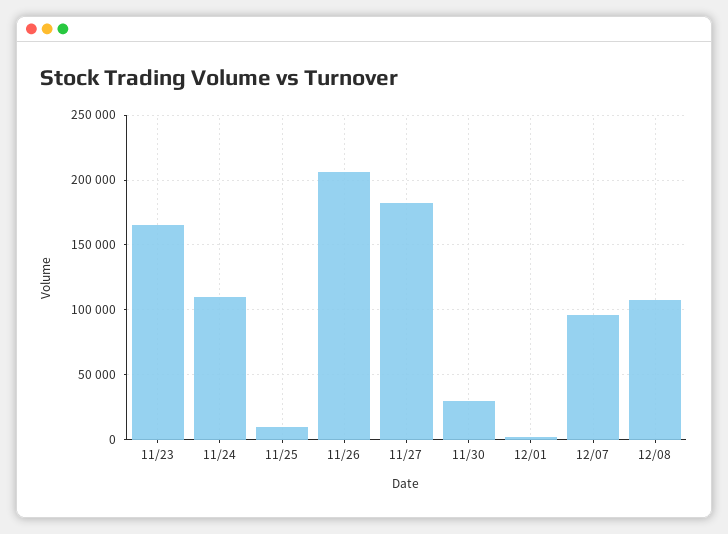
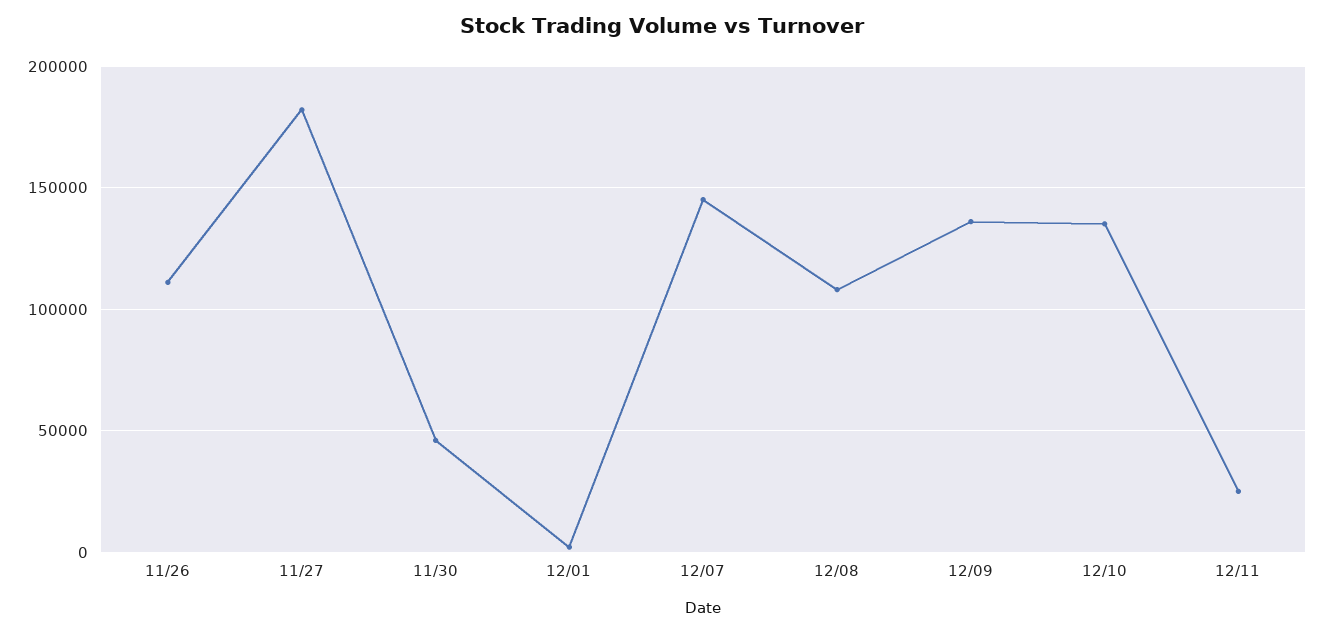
11/23: 165000 -> none
11/24: 110000 -> none
11/25: 10000 -> none
11/26: 205000 -> 110000
11/30: 30000 -> 45000
12/07: 95000 -> 145000
12/09: none -> 135000
12/10: none -> 135000
12/11: none -> 25000

